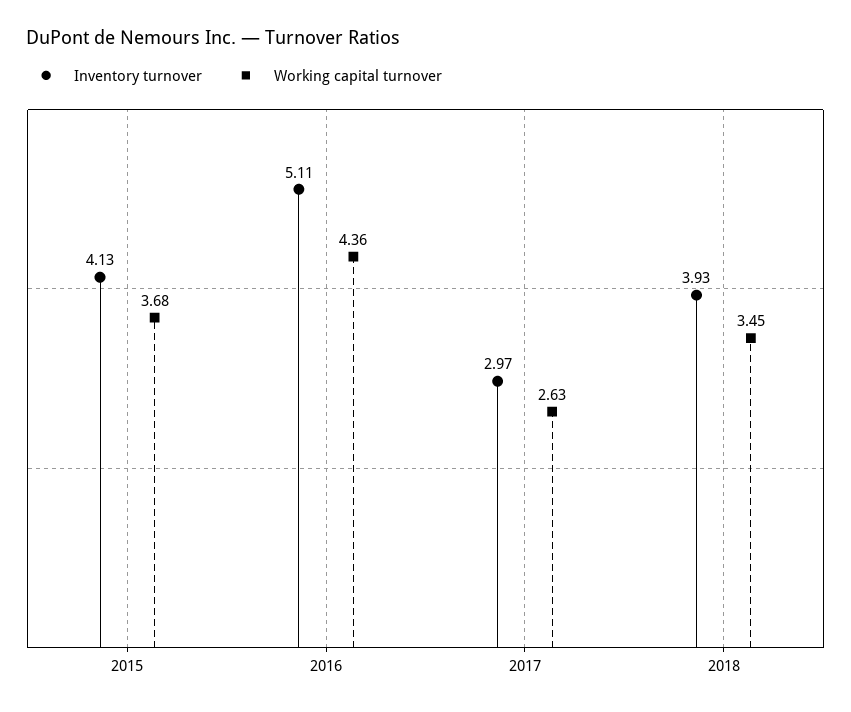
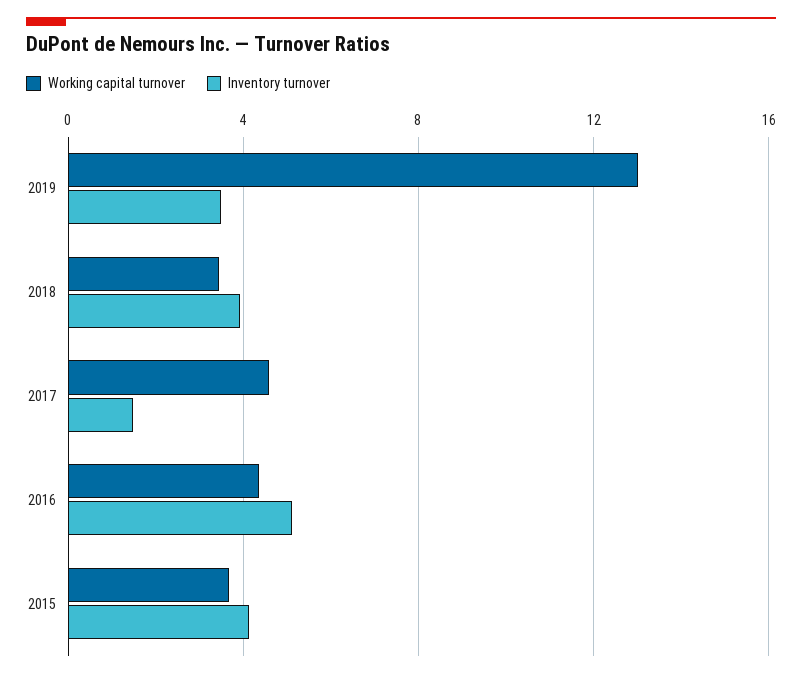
Inventory turnover, 2017: 2.97 -> 1.5
Working capital turnover, 2017: 2.63 -> 4.5
Working capital turnover, 2019: none -> 13
Inventory turnover, 2019: none -> 3.5

